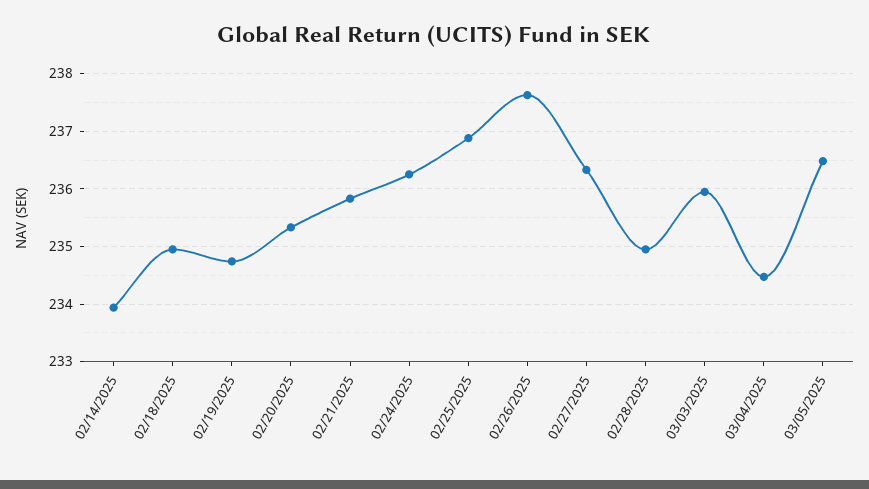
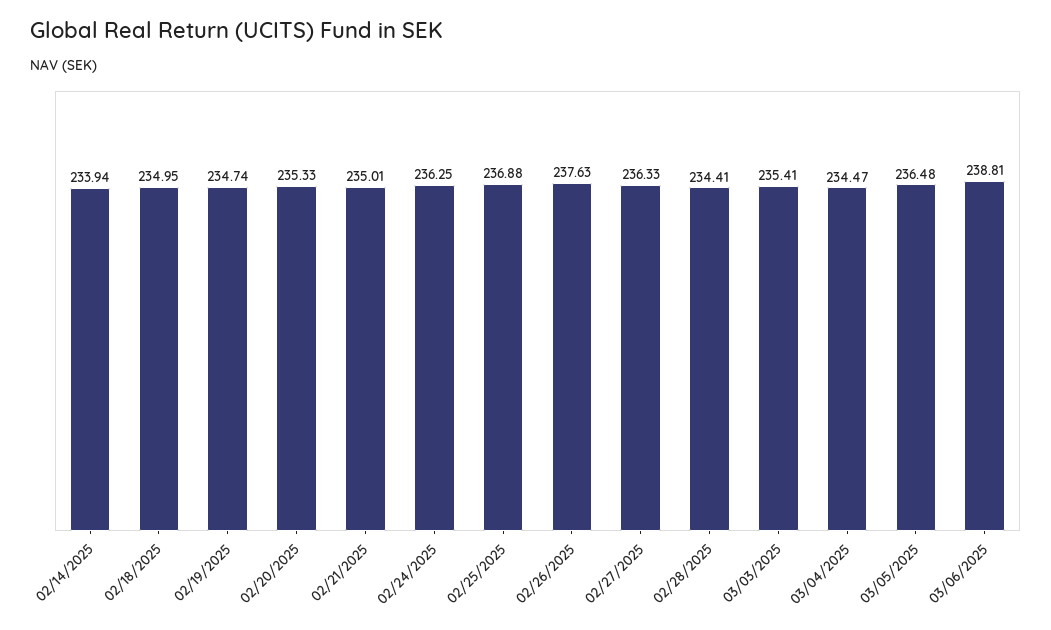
02/21/2025: 235.8 -> 235.01
02/28/2025: 235 -> 234.41
03/03/2025: 236 -> 235.41
03/06/2025: none -> 238.81

